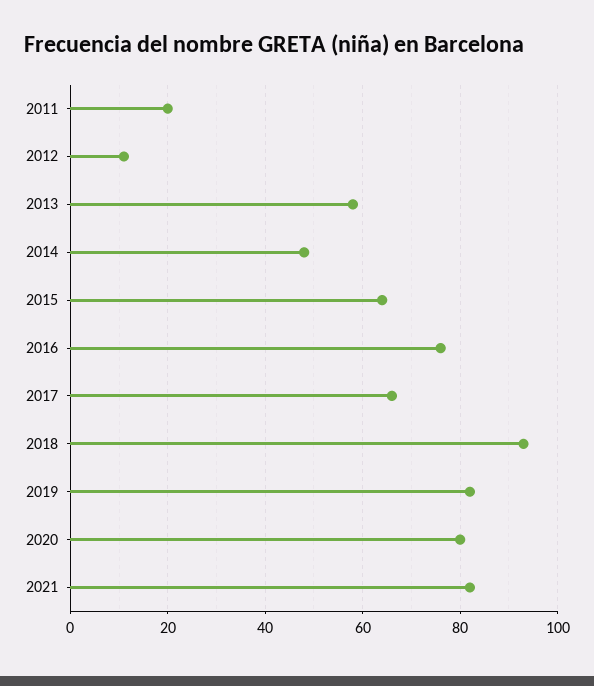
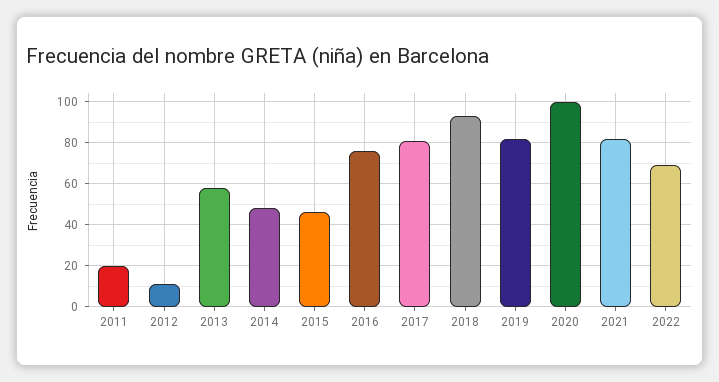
2015: 65 -> 45
2017: 65 -> 80
2020: 80 -> 100
2022: none -> 70

